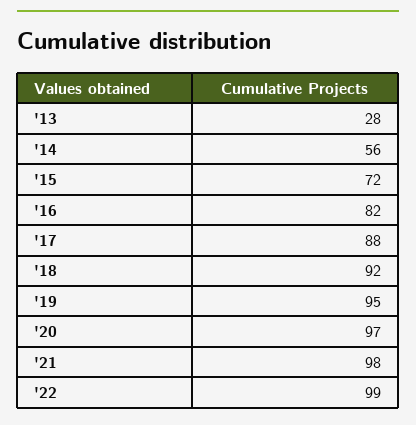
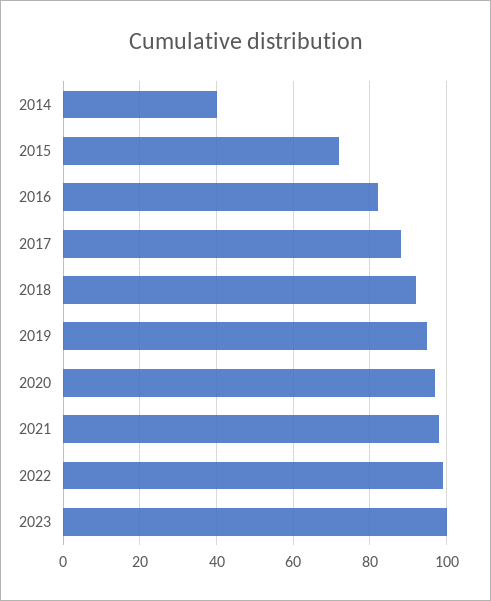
'13: 28 -> none
'14: 56 -> 40
2023: none -> 100

